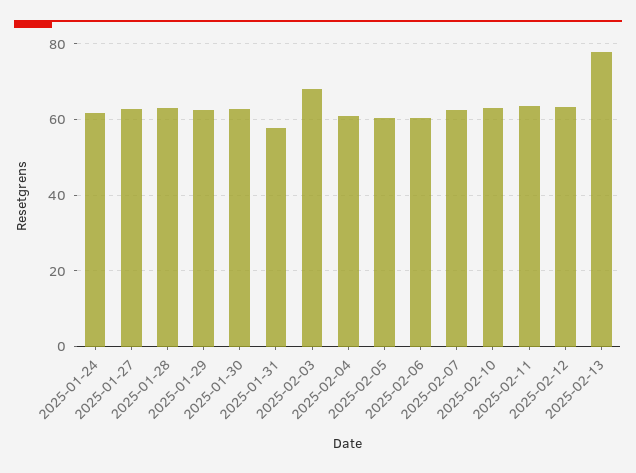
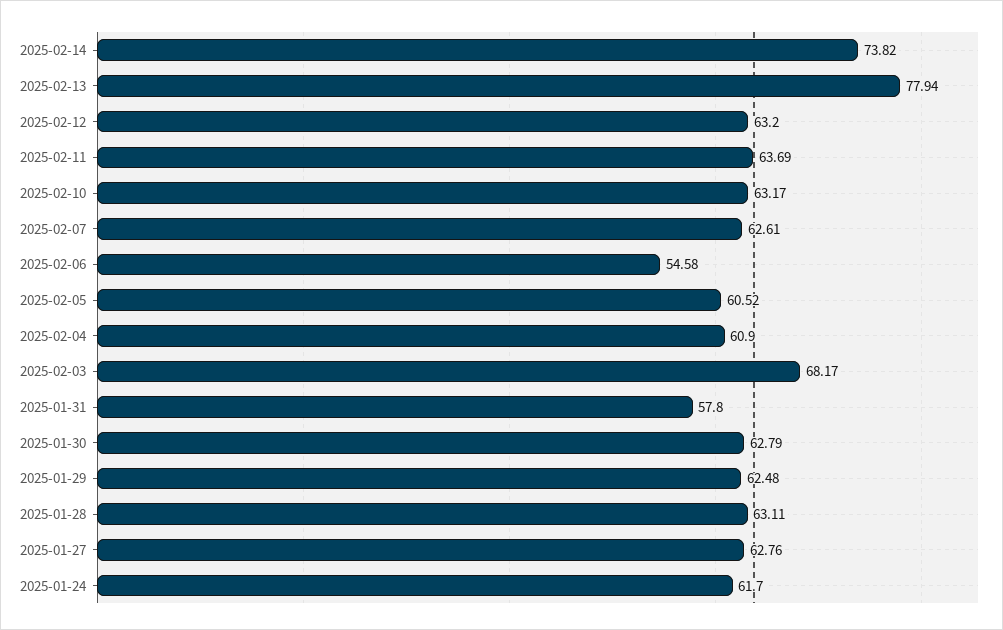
2025-02-06: 60 -> 54.58
2025-02-14: none -> 73.82

